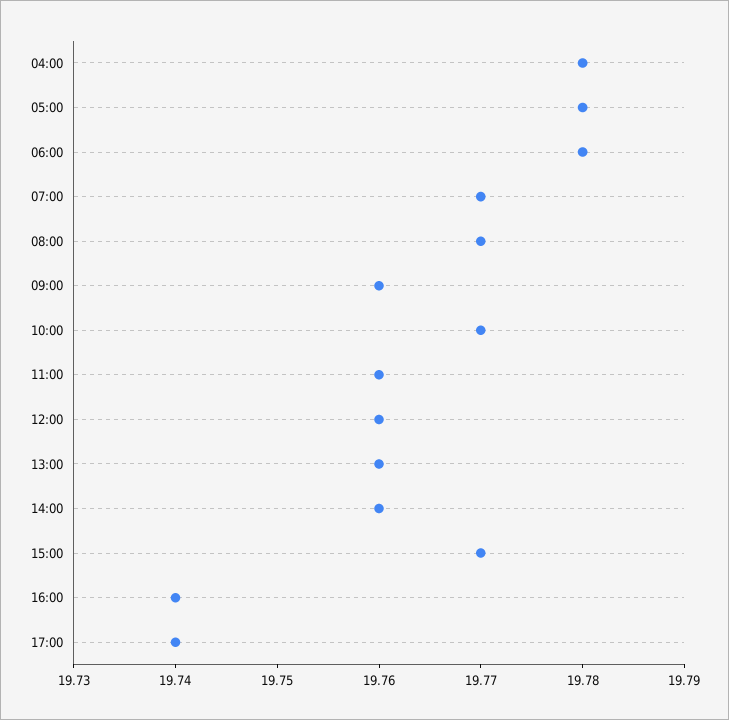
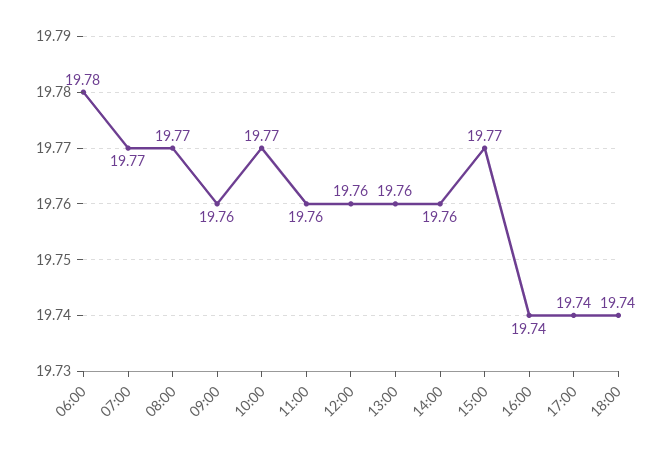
04:00: 19.78 -> none
05:00: 19.78 -> none
18:00: none -> 19.74

